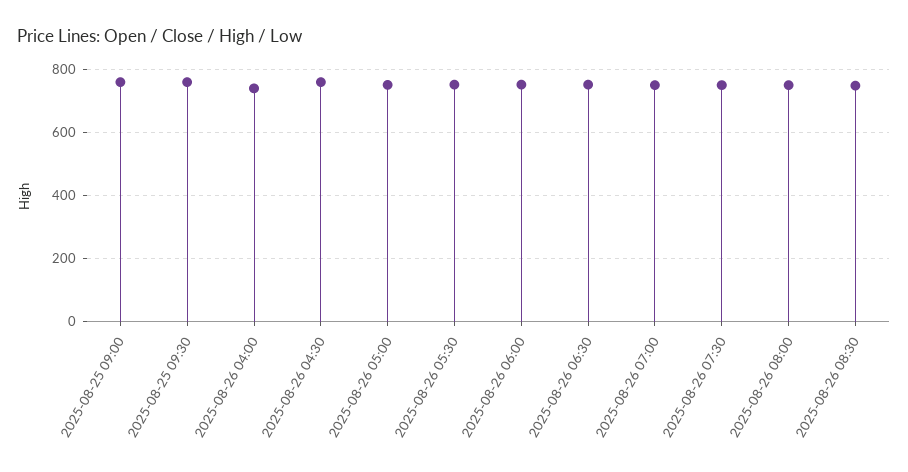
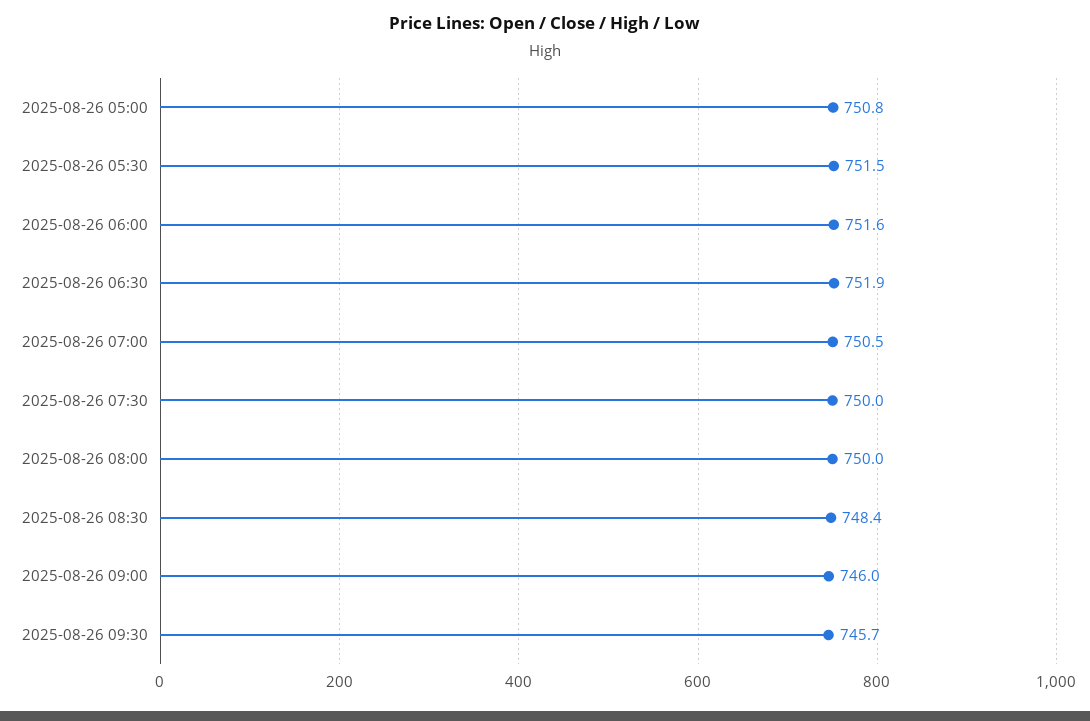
2025-08-25 09:00: 760 -> none
2025-08-25 09:30: 760 -> none
2025-08-26 04:00: 740 -> none
2025-08-26 04:30: 760 -> none
2025-08-26 09:00: none -> 746
2025-08-26 09:30: none -> 745.7

